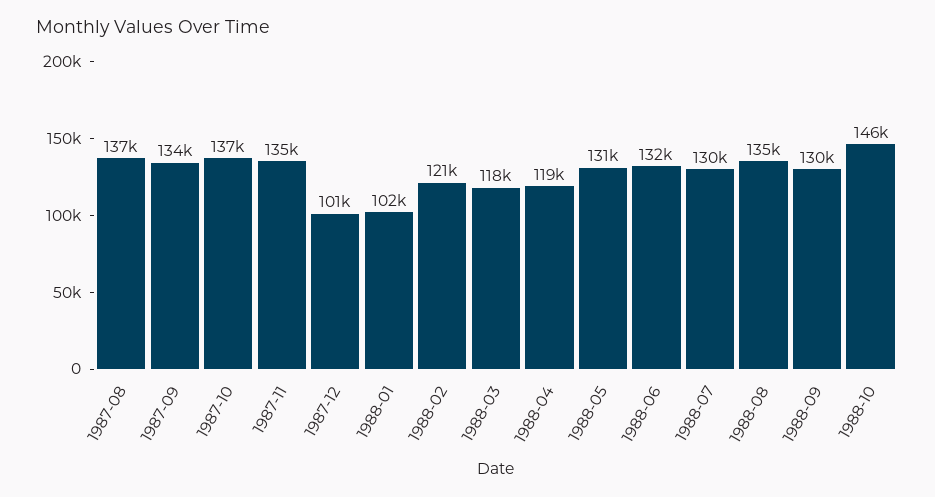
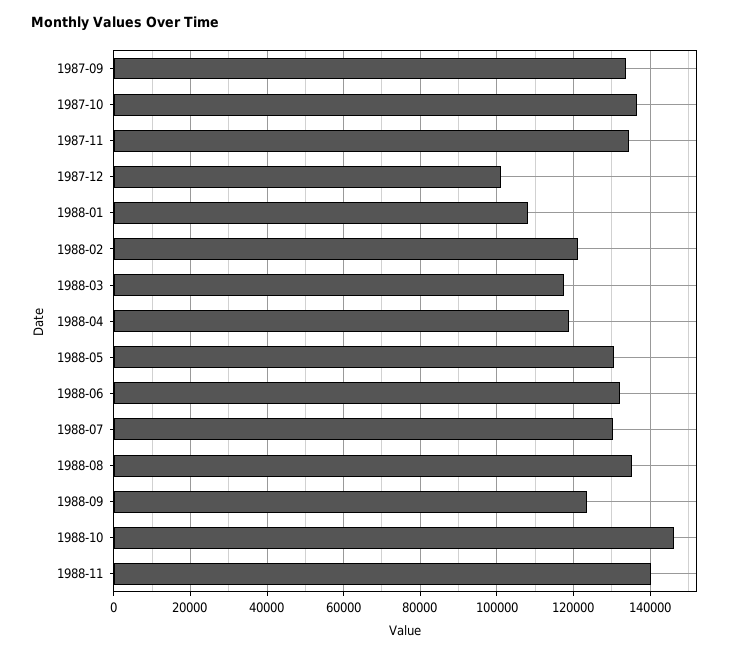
1987-08: 137000 -> none
1988-01: 102000 -> 108000
1988-09: 130000 -> 124000
1988-11: none -> 140000

